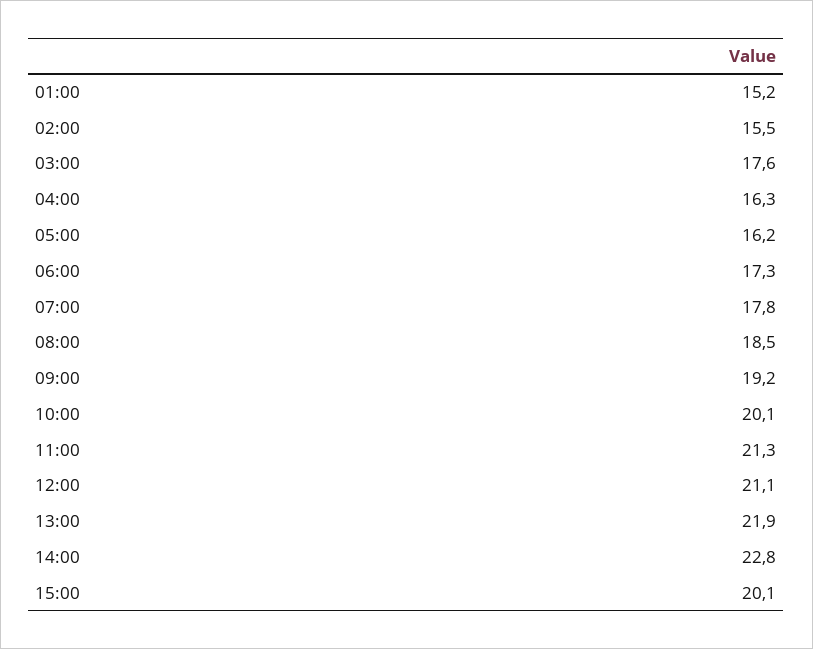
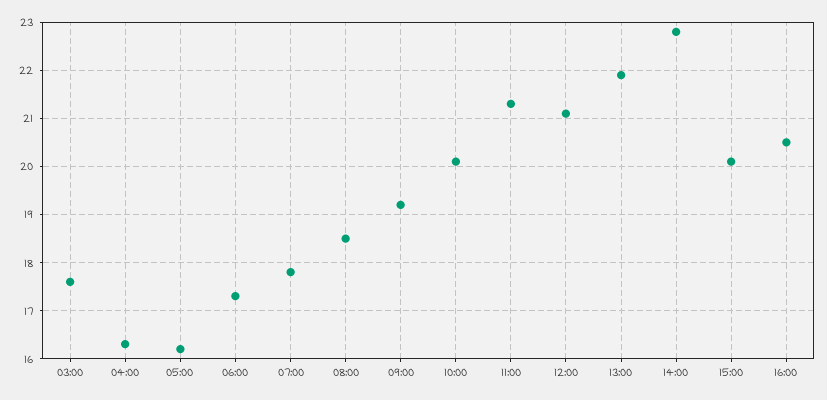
01:00: 15.2 -> none
02:00: 15.5 -> none
16:00: none -> 20.5

